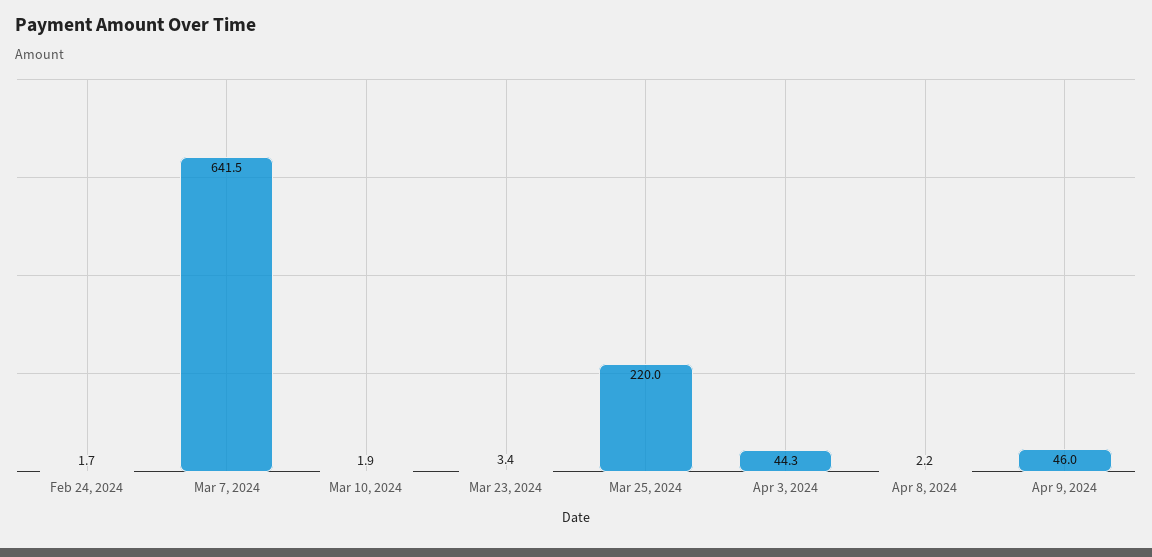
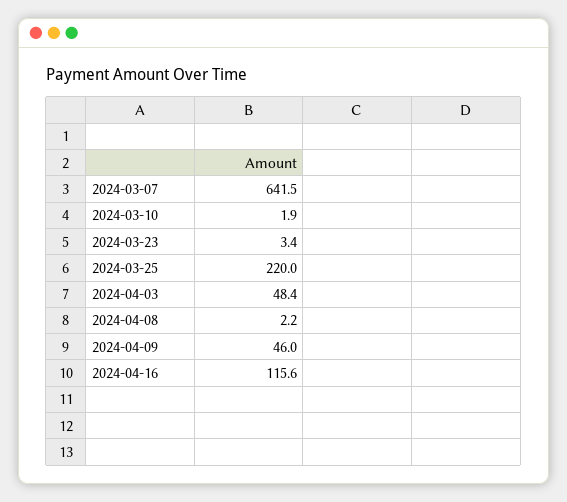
Feb 24, 2024: 1.7 -> none
Apr 3, 2024: 44.3 -> 48.4
2024-04-16: none -> 115.6

